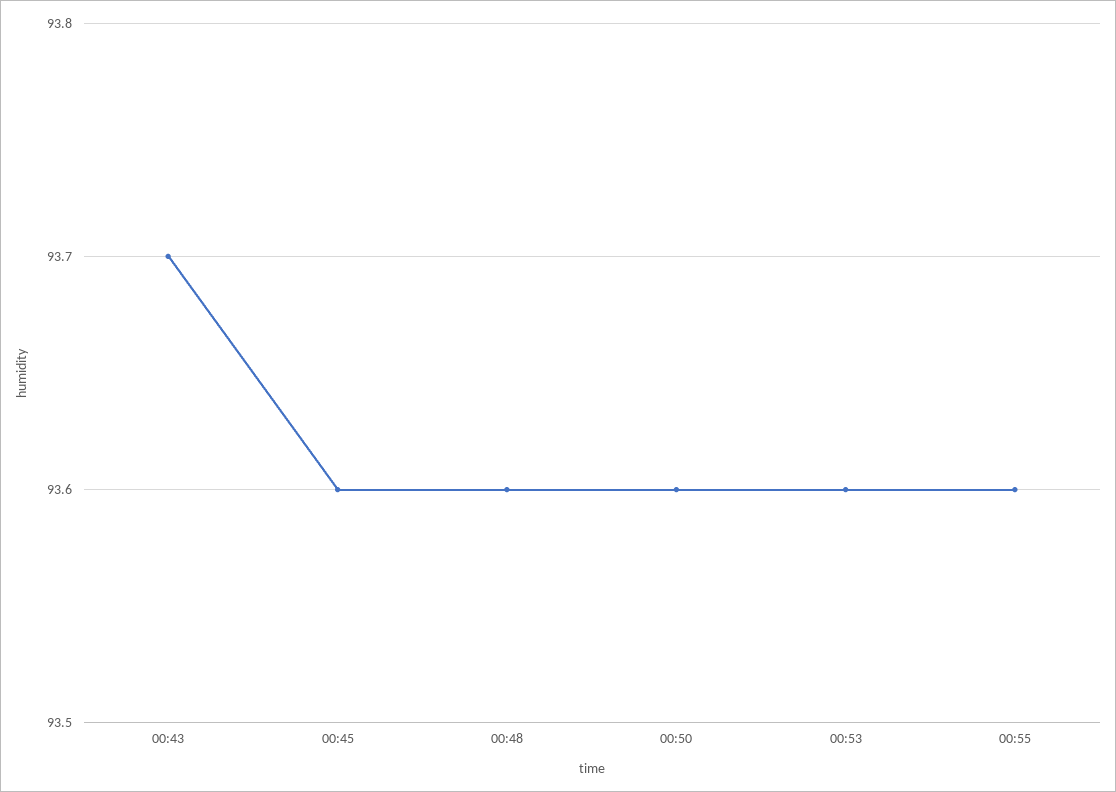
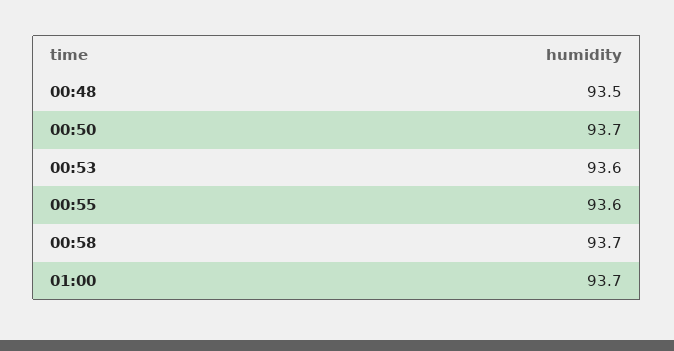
00:43: 93.7 -> none
00:45: 93.6 -> none
00:48: 93.6 -> 93.5
00:50: 93.6 -> 93.7
00:58: none -> 93.7
01:00: none -> 93.7

